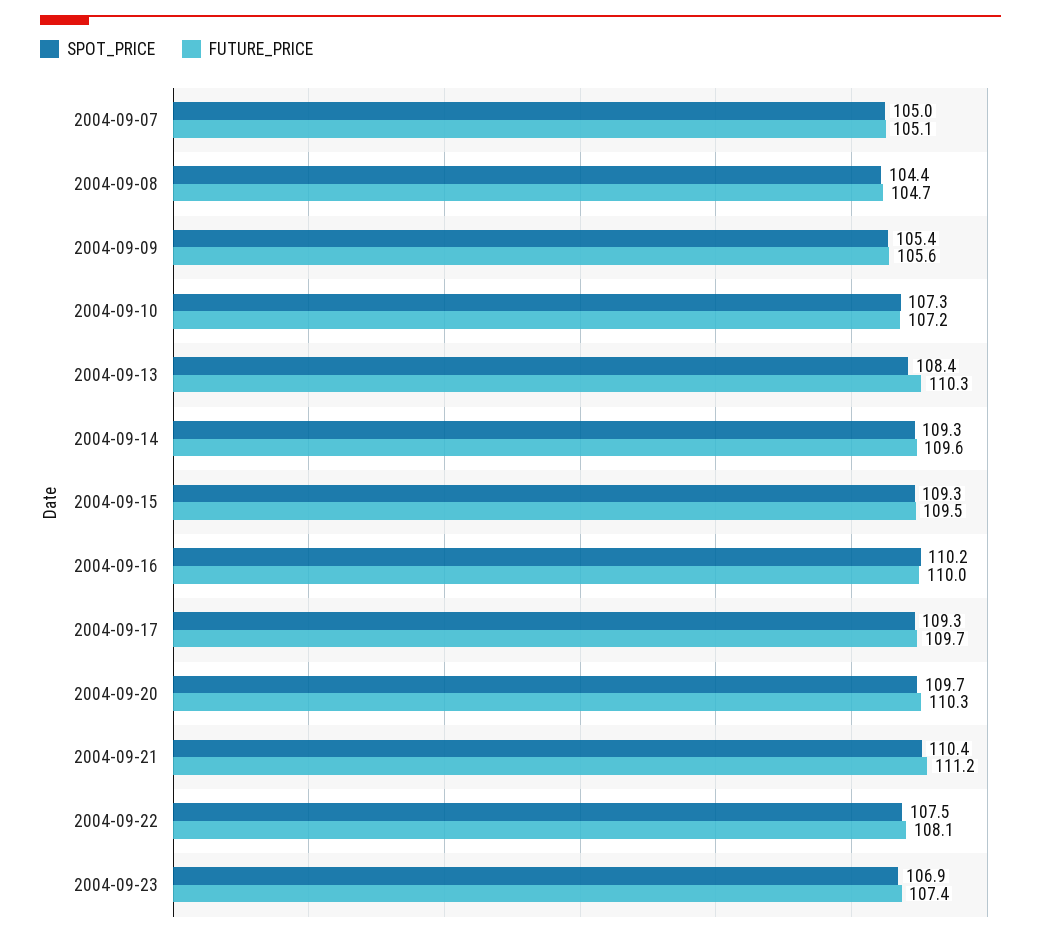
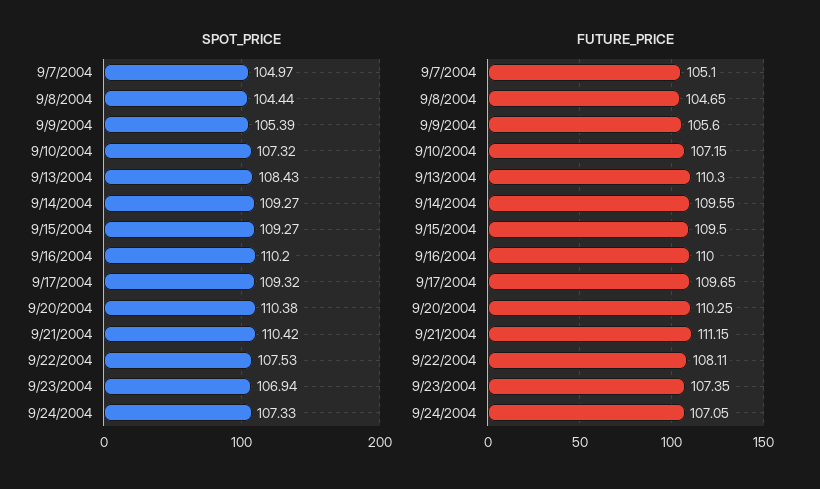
SPOT_PRICE, 2004-09-20: 109.7 -> 110.38
SPOT_PRICE, 9/24/2004: none -> 107.33
FUTURE_PRICE, 9/24/2004: none -> 107.05

